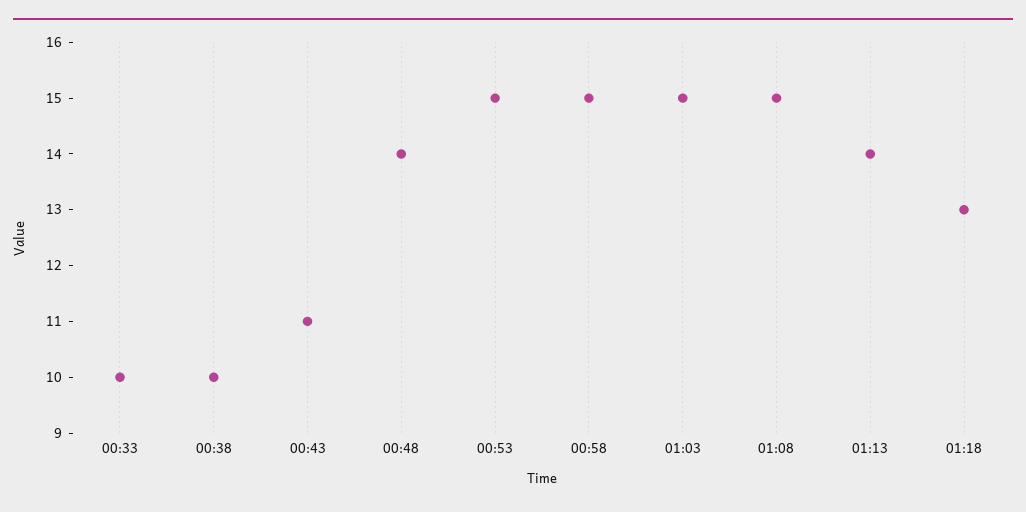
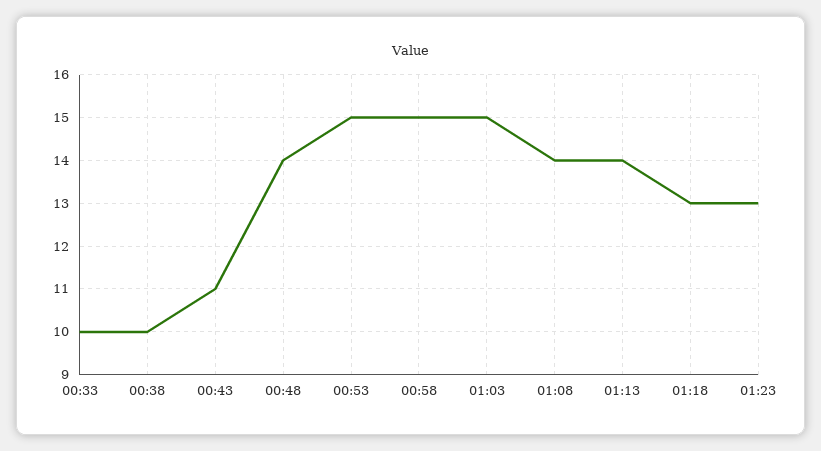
01:08: 15 -> 14
01:23: none -> 13

